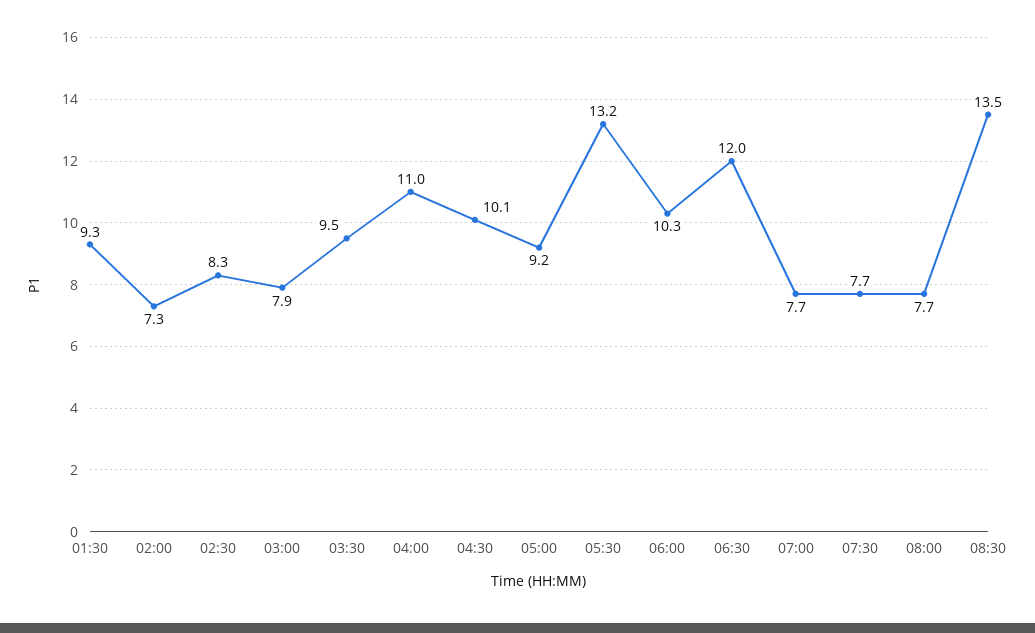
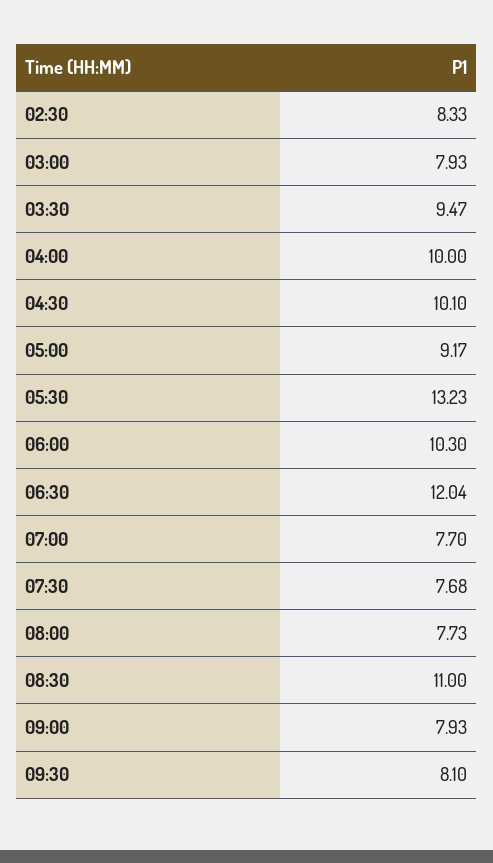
01:30: 9.3 -> none
02:00: 7.3 -> none
04:00: 11 -> 10
08:30: 13.5 -> 11
09:00: none -> 7.93
09:30: none -> 8.1

